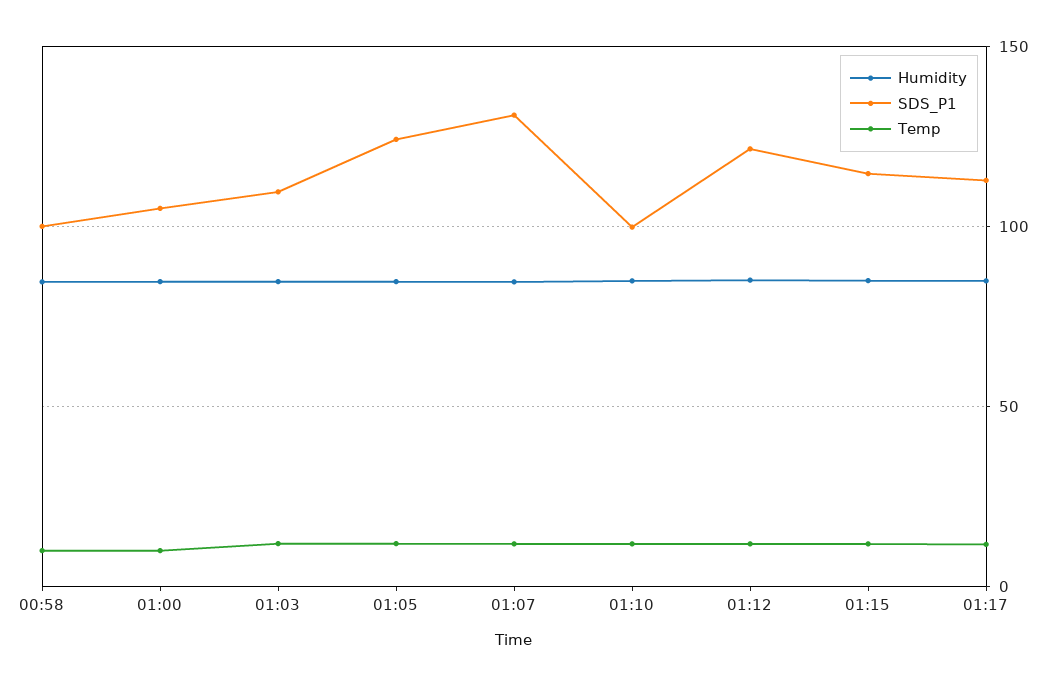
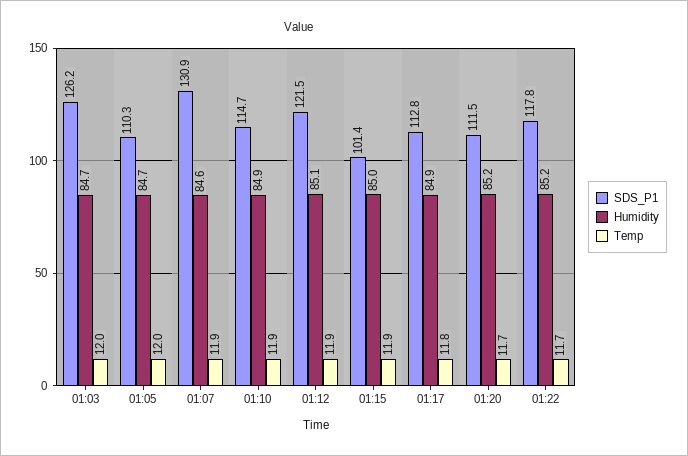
Humidity, 00:58: 85 -> none
SDS_P1, 00:58: 100 -> none
Temp, 00:58: 10 -> none
Humidity, 01:00: 85 -> none
SDS_P1, 01:00: 105 -> none
Temp, 01:00: 10 -> none
SDS_P1, 01:03: 110 -> 126.2
SDS_P1, 01:05: 125 -> 110.3
SDS_P1, 01:10: 100 -> 114.7
SDS_P1, 01:15: 115 -> 101.4
SDS_P1, 01:20: none -> 111.5
Humidity, 01:20: none -> 85.2
Temp, 01:20: none -> 11.7
SDS_P1, 01:22: none -> 117.8
Humidity, 01:22: none -> 85.2
Temp, 01:22: none -> 11.7

